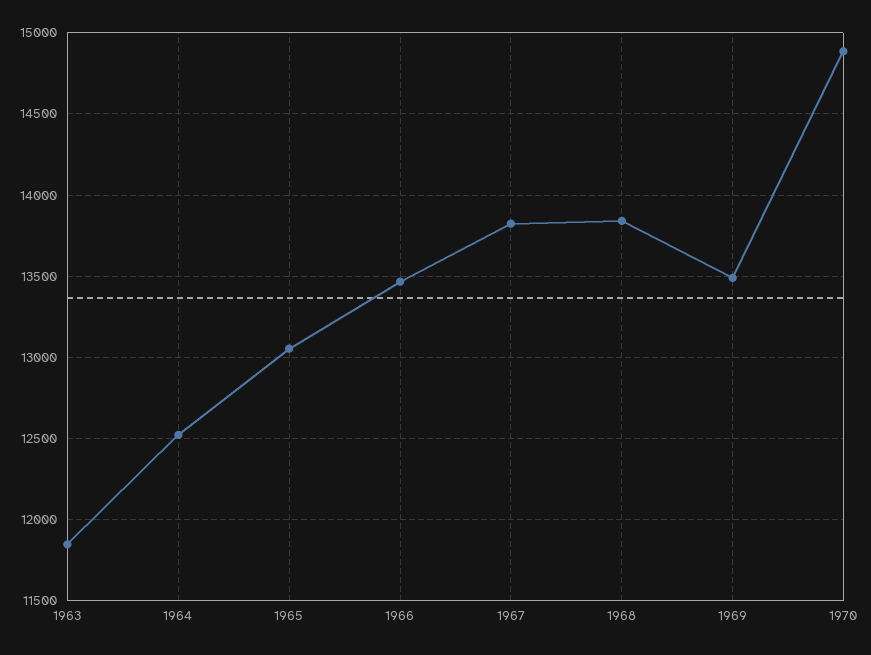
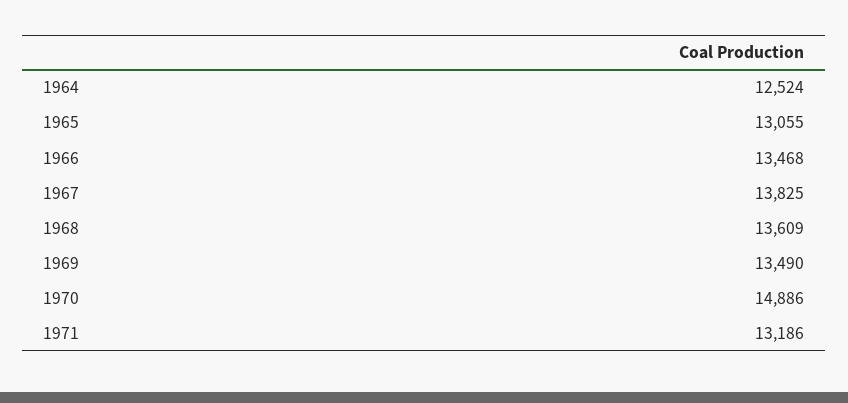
1963: 11850 -> none
1968: 13850 -> 13609
1971: none -> 13186

